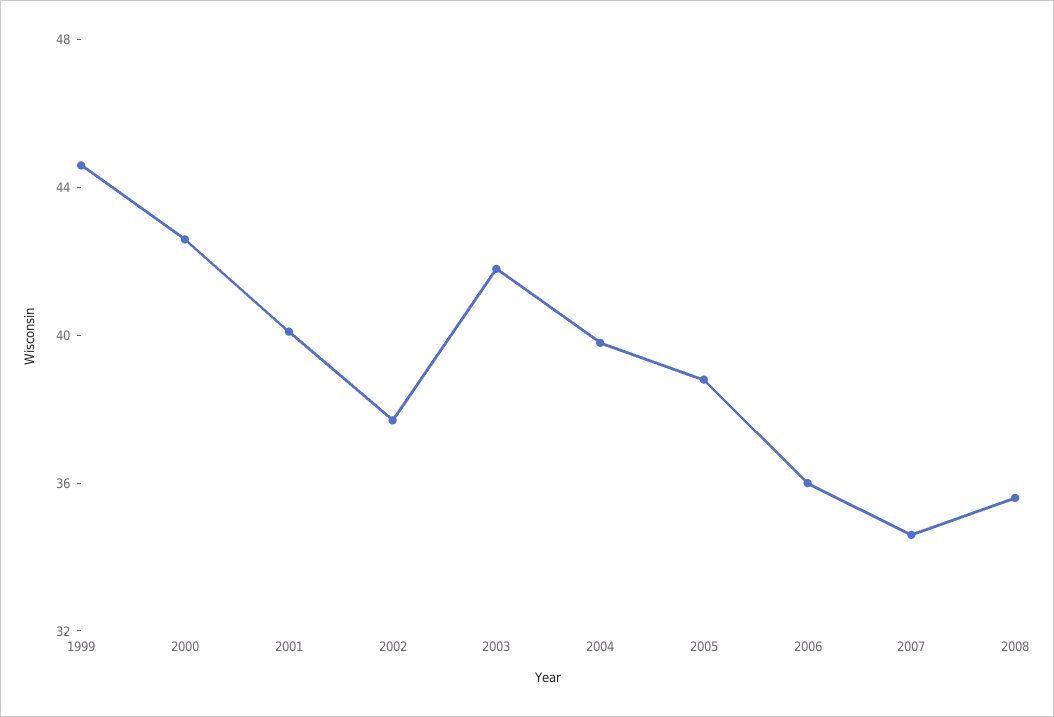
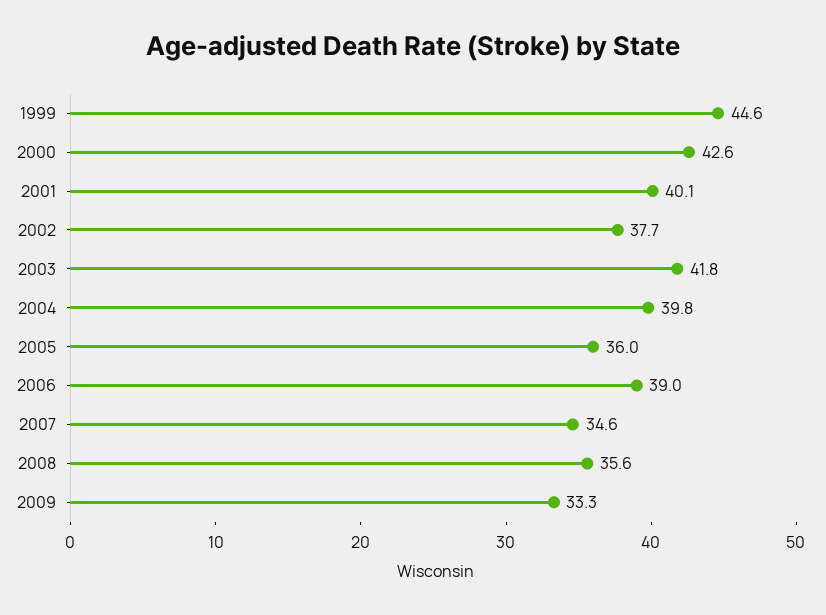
2005: 39 -> 36
2006: 36 -> 39
2009: none -> 33.3

